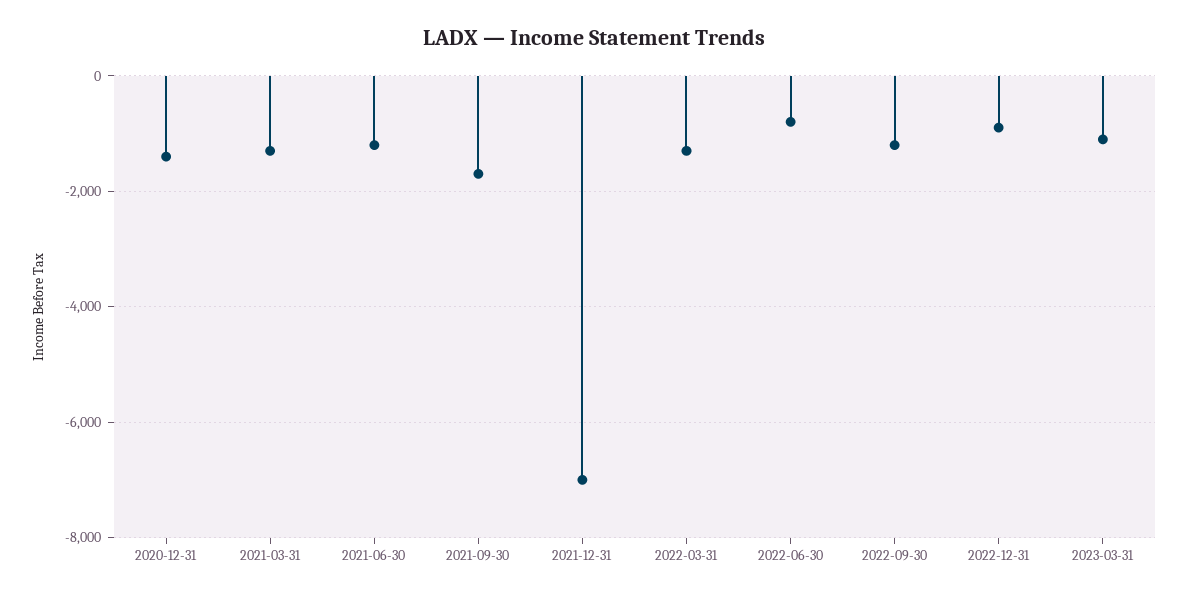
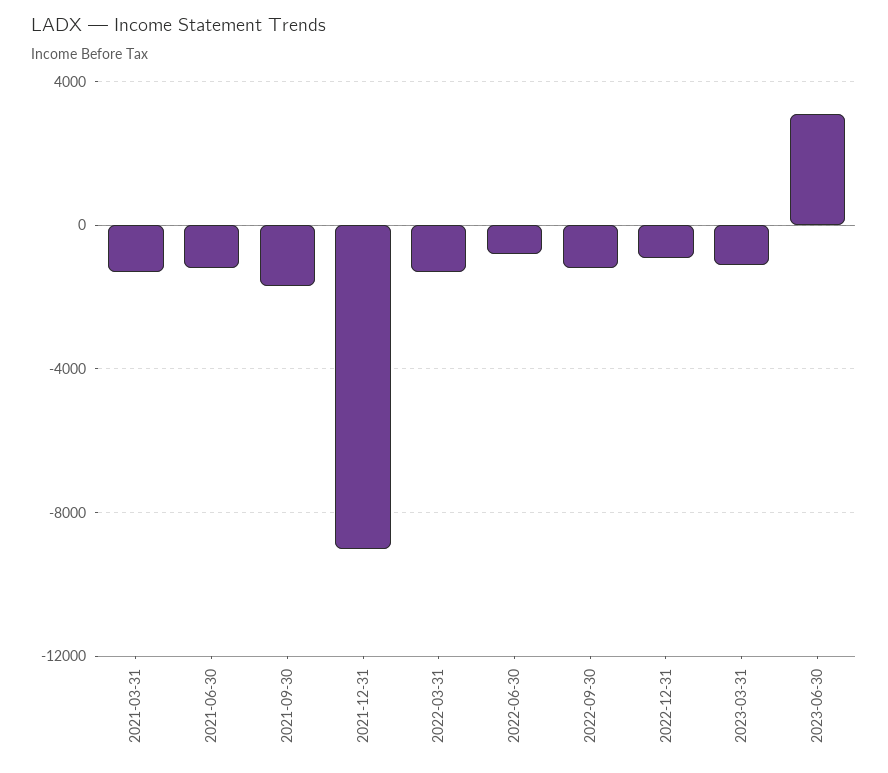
2020-12-31: -1400 -> none
2021-12-31: -7000 -> -9000
2023-06-30: none -> 3000

